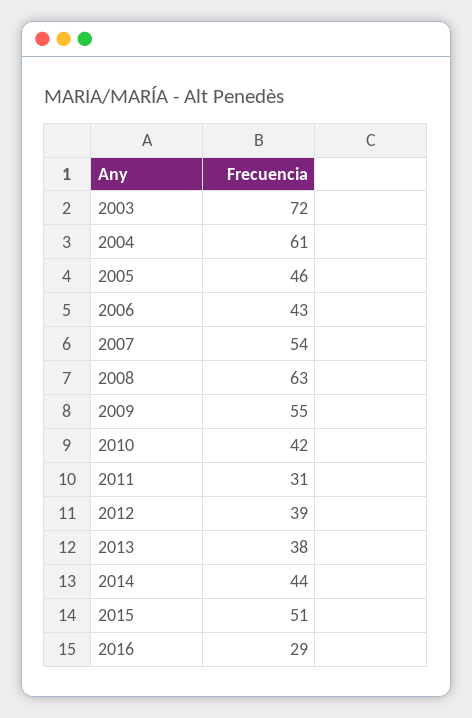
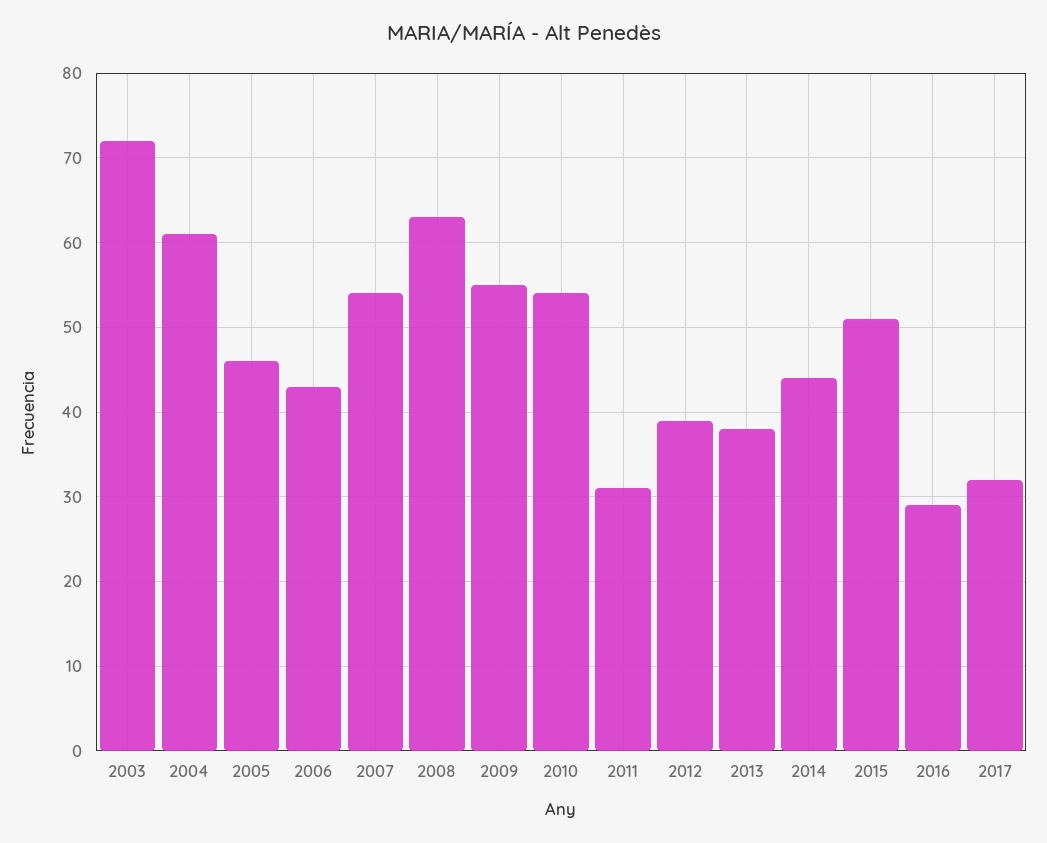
2010: 42 -> 54
2017: none -> 32

